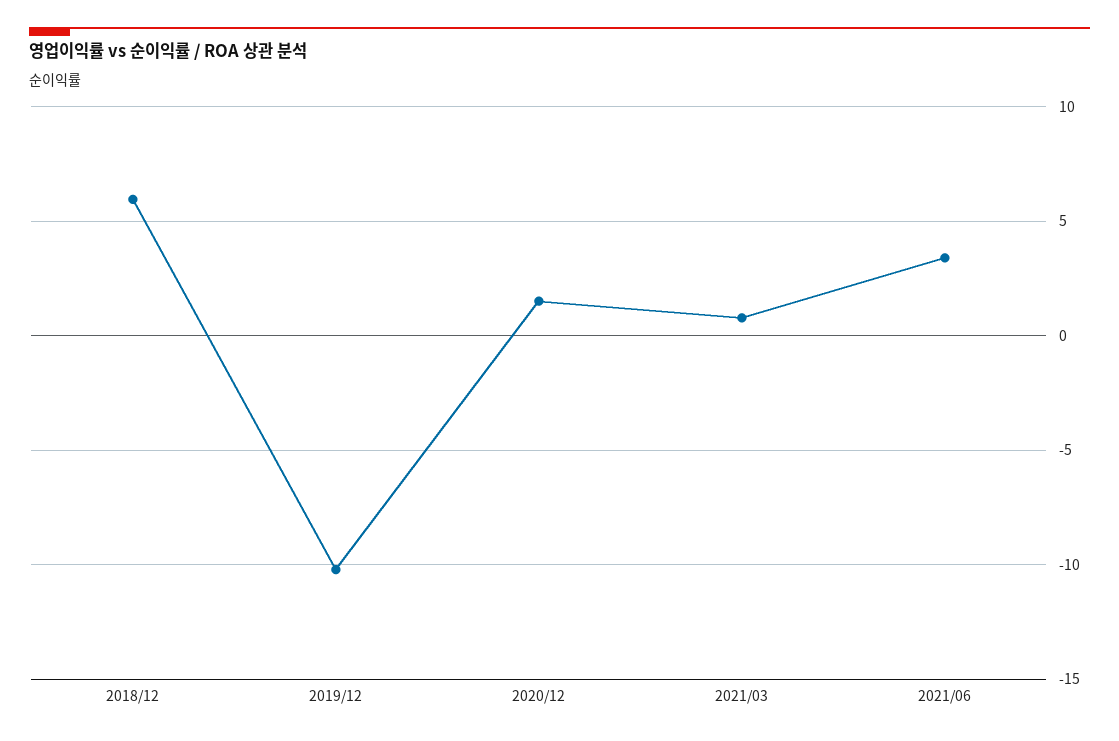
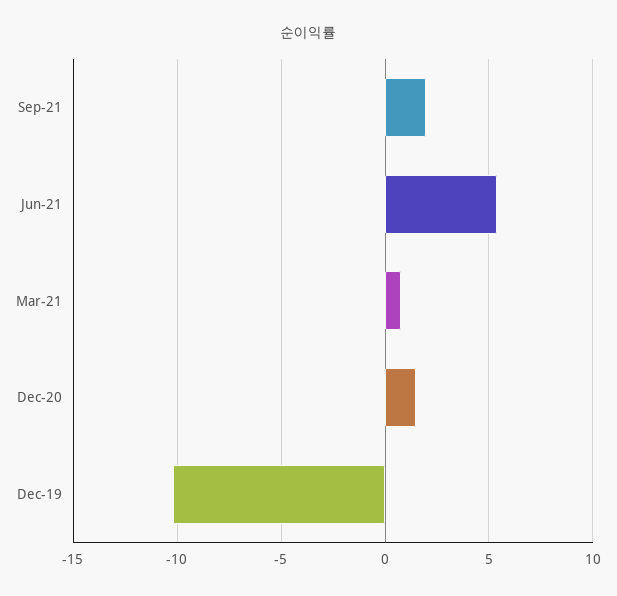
2018/12: 6 -> none
2021/06: 3.5 -> 5.5
Sep-21: none -> 2

